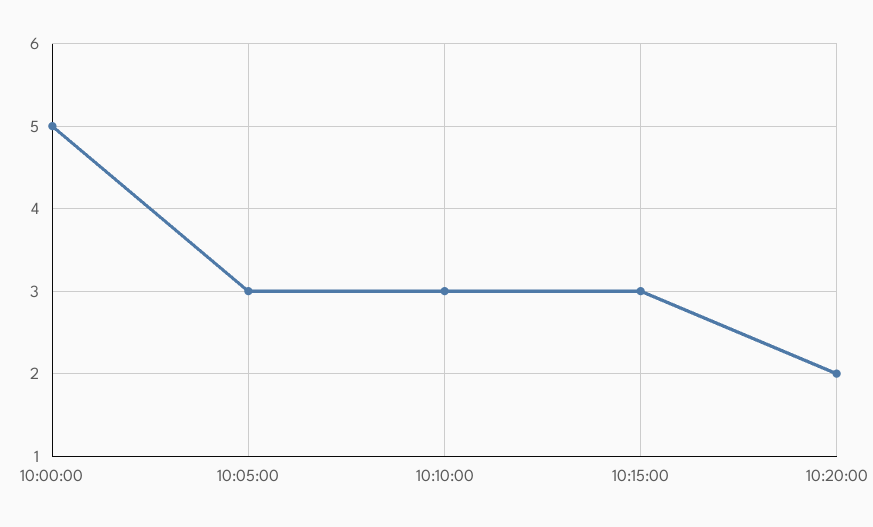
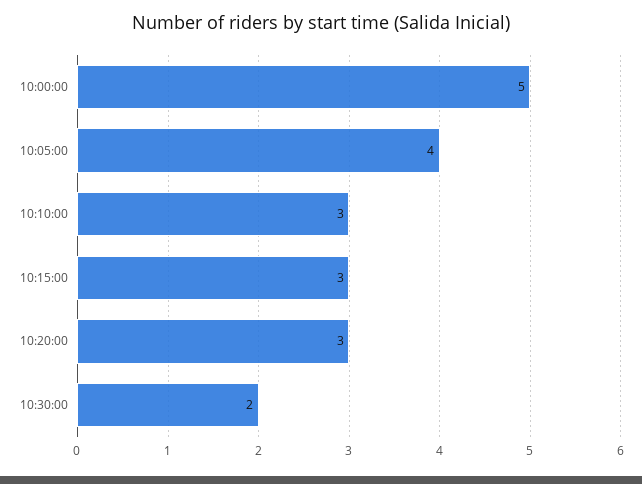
10:05:00: 3 -> 4
10:20:00: 2 -> 3
10:30:00: none -> 2

